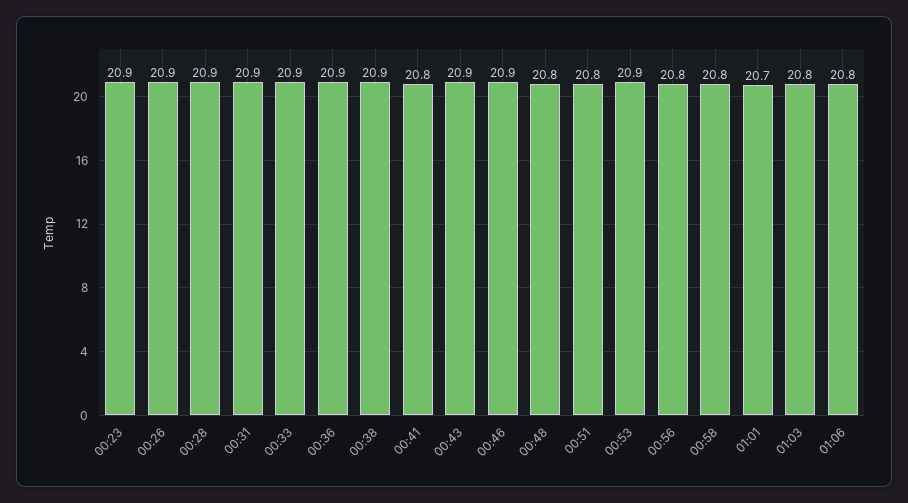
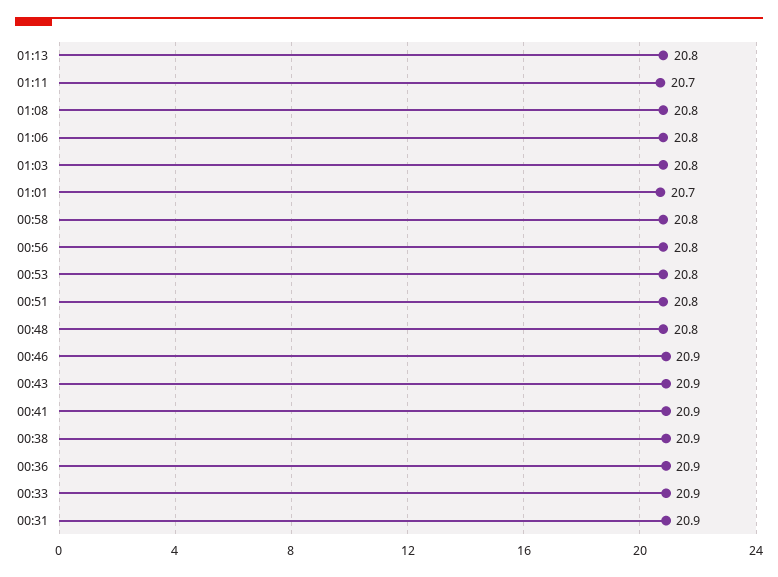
00:23: 20.9 -> none
00:26: 20.9 -> none
00:28: 20.9 -> none
00:41: 20.8 -> 20.9
00:53: 20.9 -> 20.8
01:13: none -> 20.8
01:11: none -> 20.7
01:08: none -> 20.8

